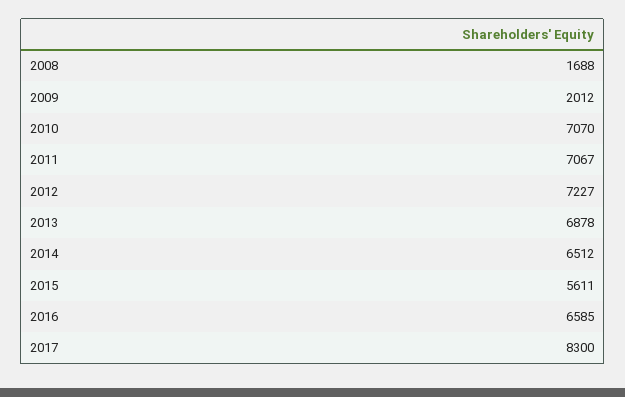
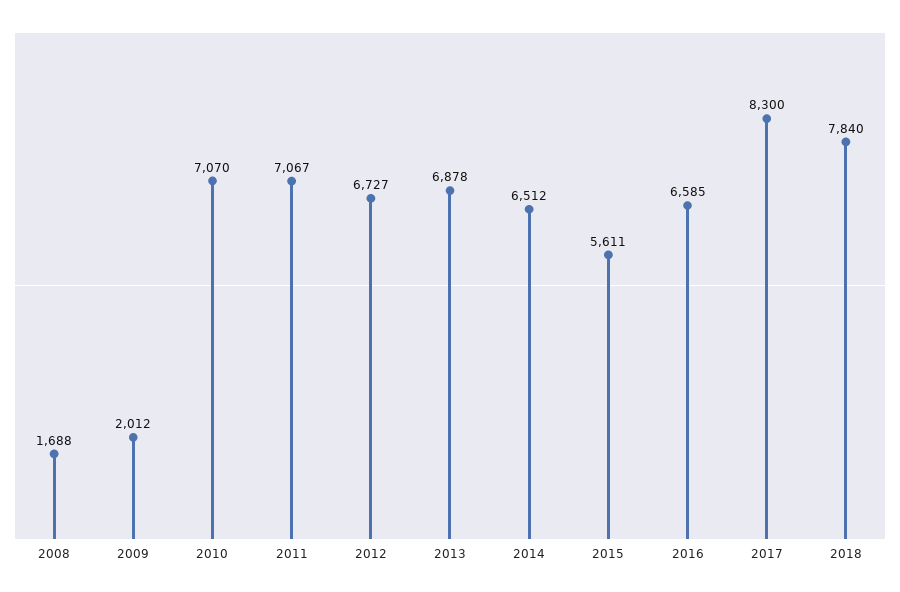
2012: 7227 -> 6727
2018: none -> 7840

